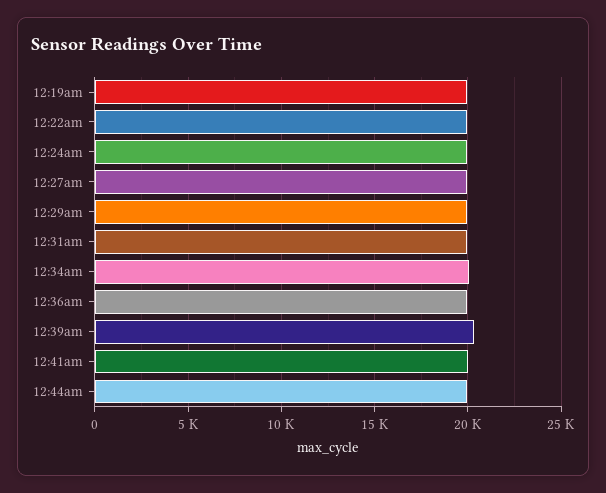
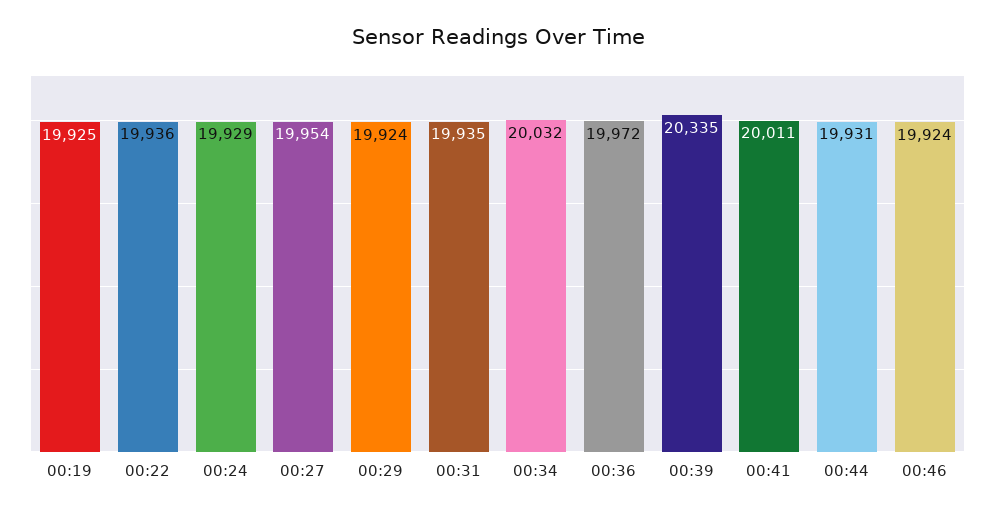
00:46: none -> 19924

